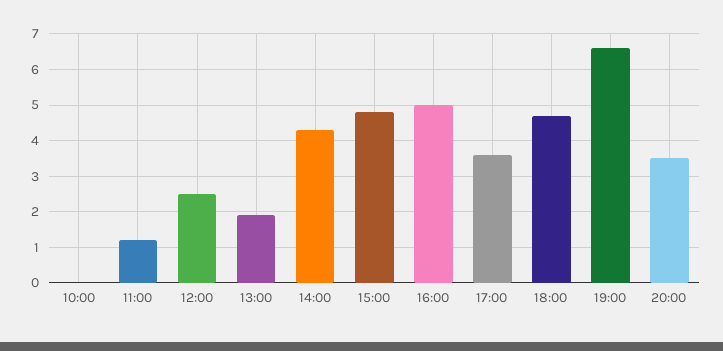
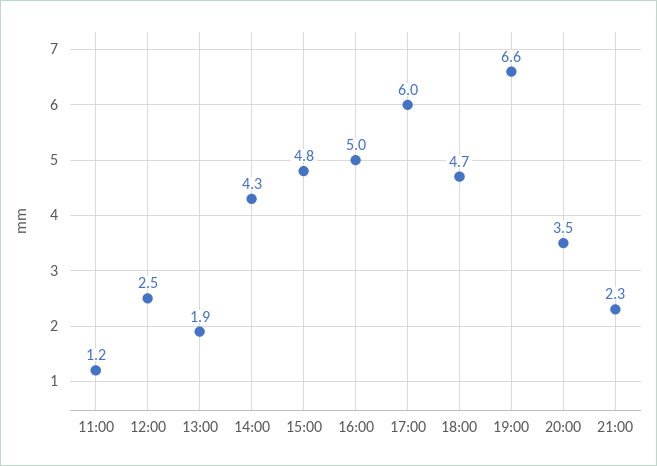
10:00: 0 -> none
17:00: 3.5 -> 6
21:00: none -> 2.3

